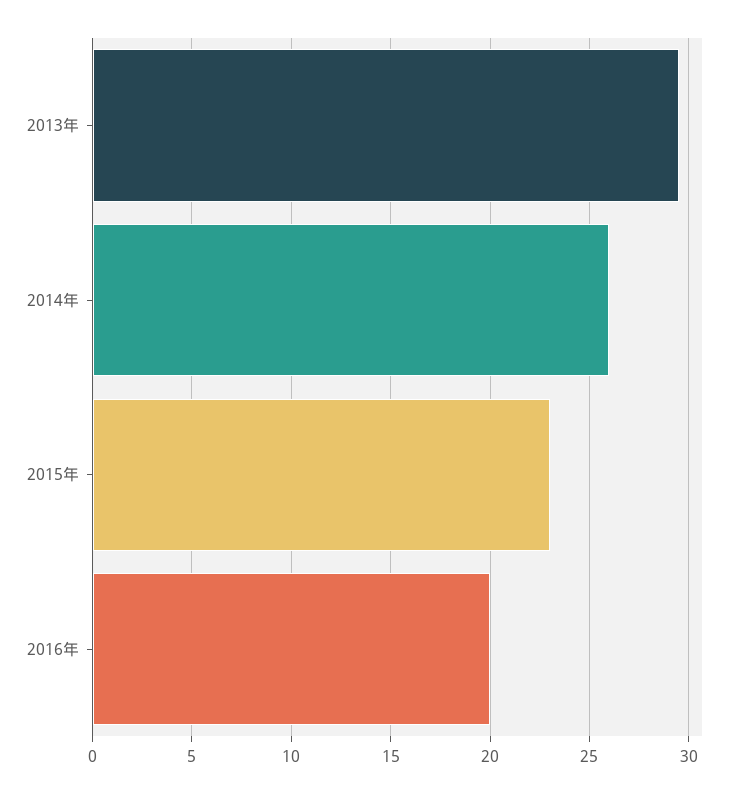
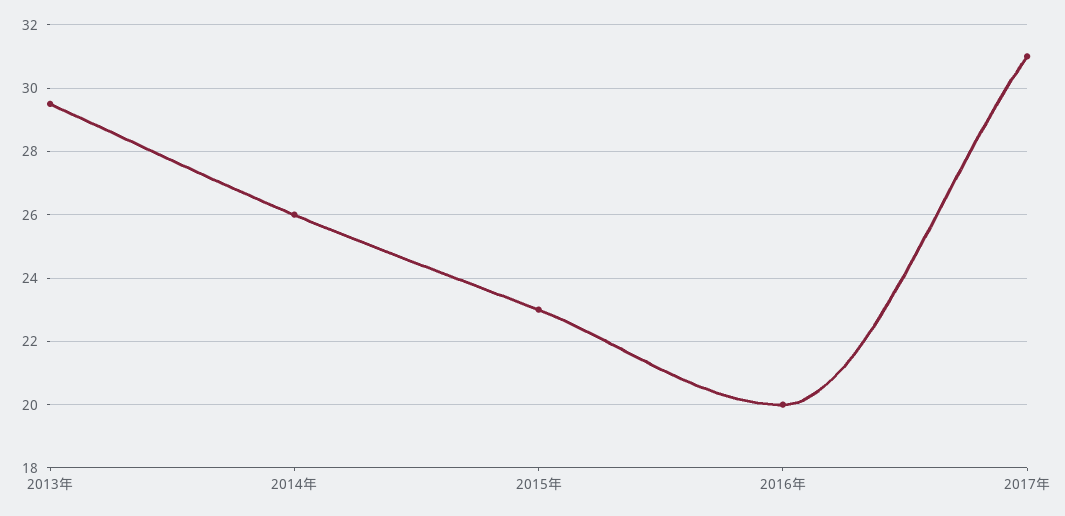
2017年: none -> 31

